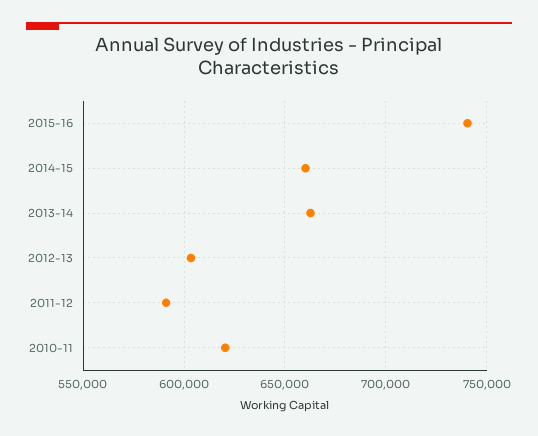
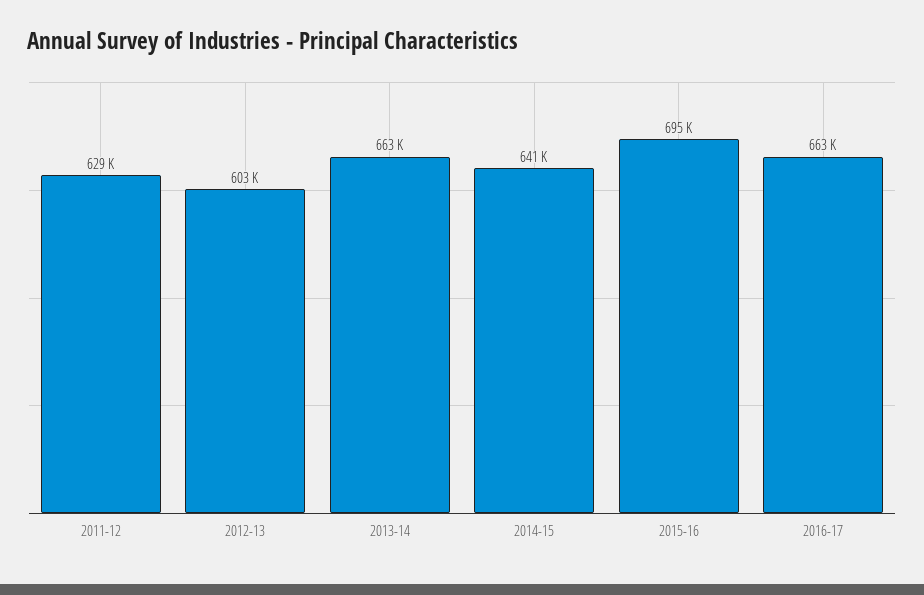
2015-16: 740000 -> 695000
2014-15: 660000 -> 641000
2011-12: 590000 -> 629000
2010-11: 620000 -> none
2016-17: none -> 663000

